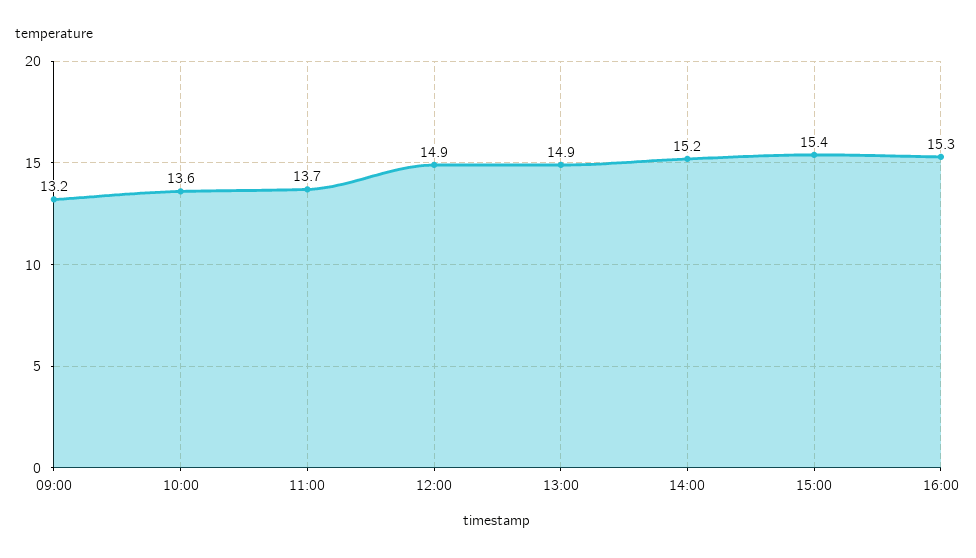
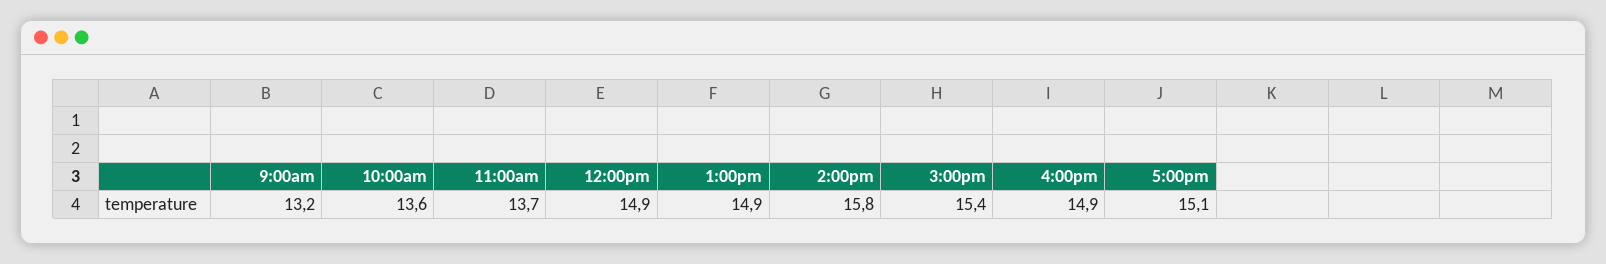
14:00: 15.2 -> 15.8
16:00: 15.3 -> 14.9
5:00pm: none -> 15.1

